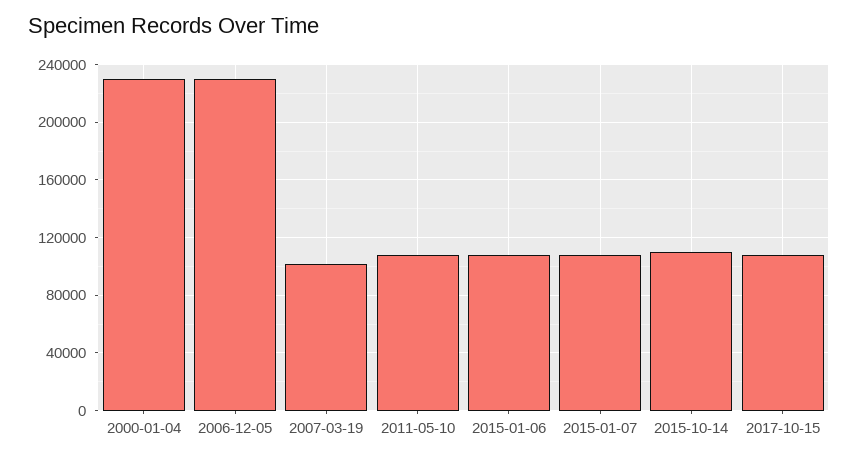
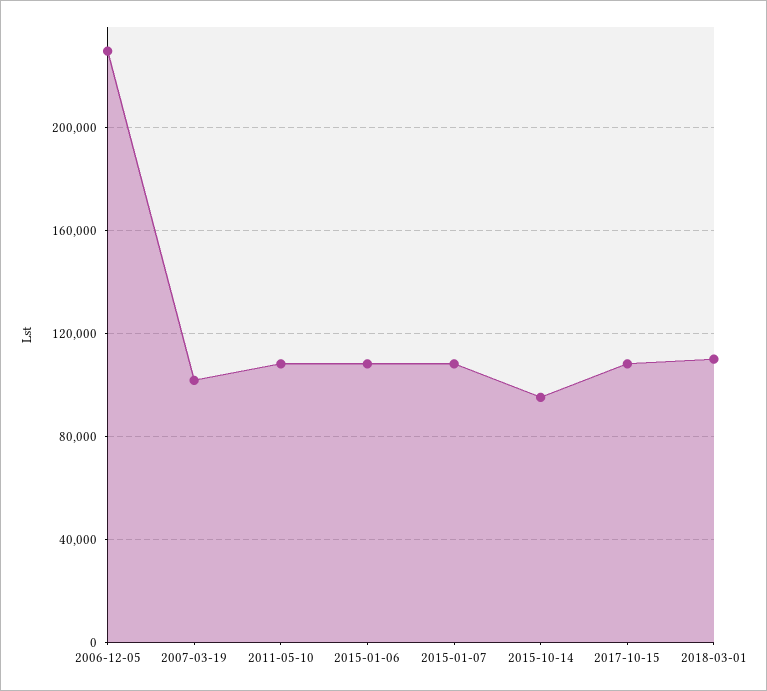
2000-01-04: 230000 -> none
2015-10-14: 110000 -> 95000
2018-03-01: none -> 110000

